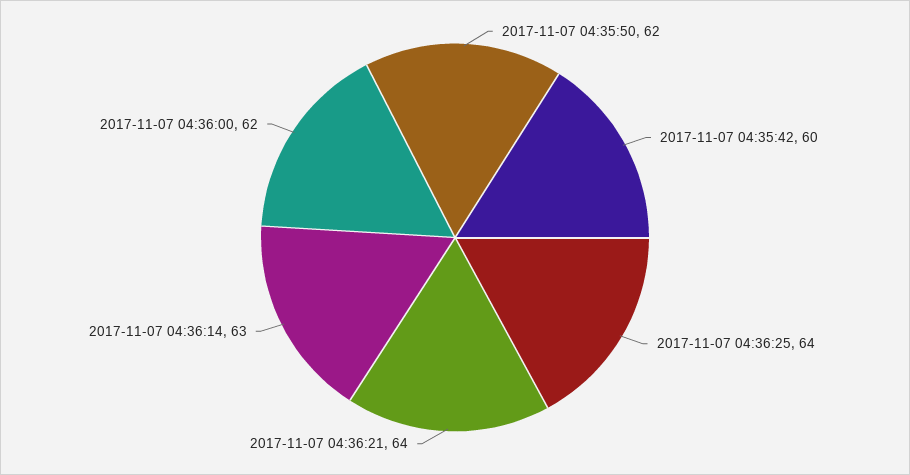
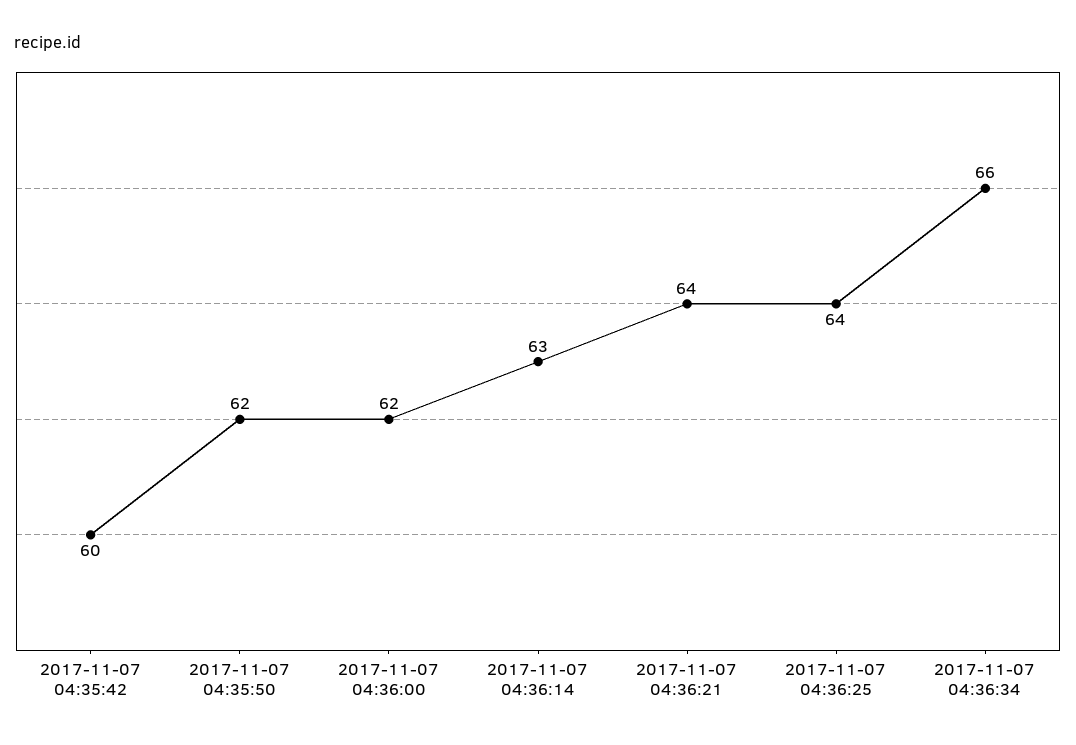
2017-11-07 04:36:34: none -> 66

